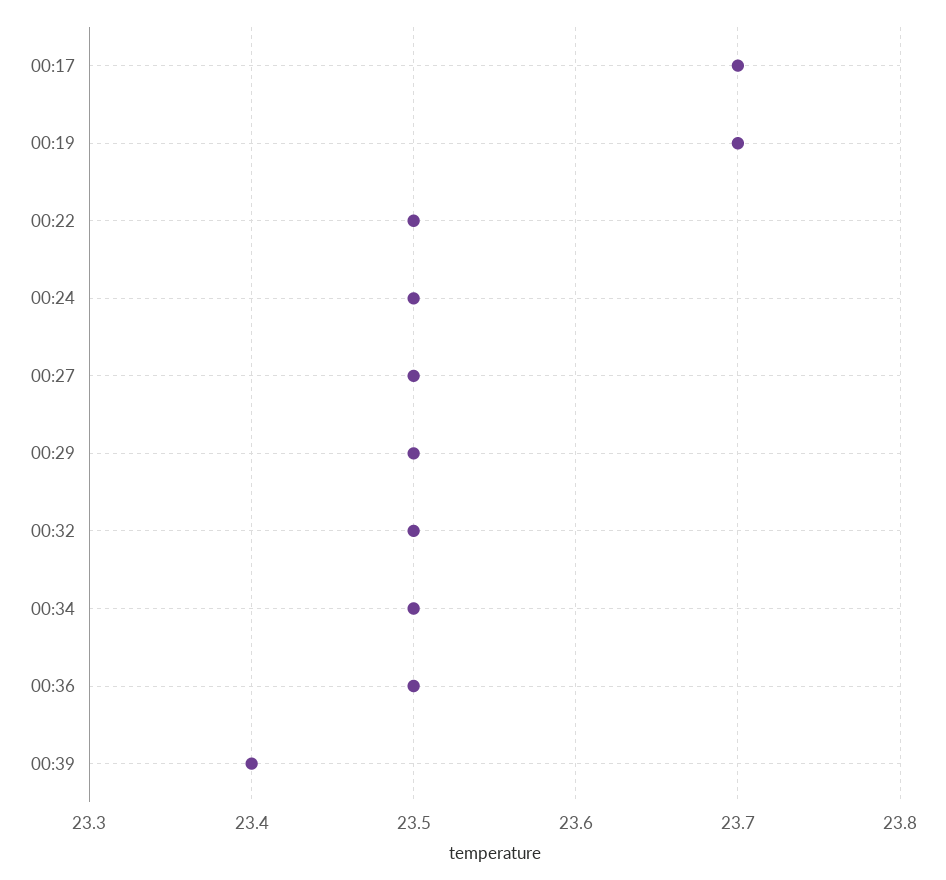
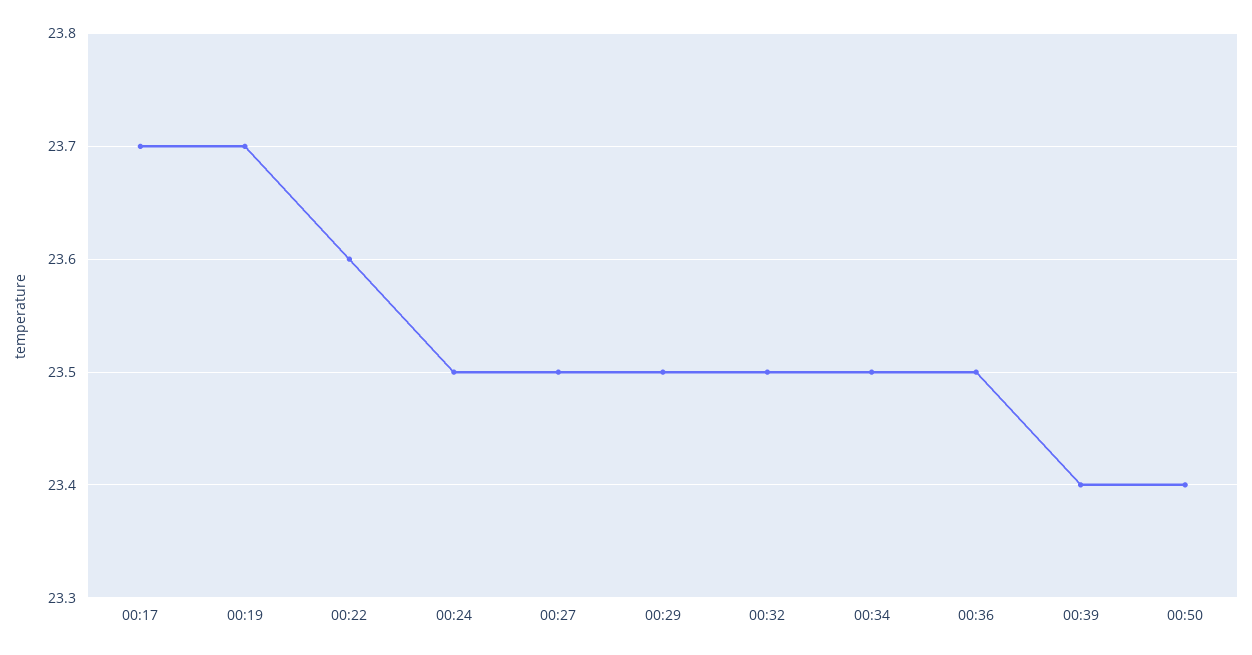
00:22: 23.5 -> 23.6
00:50: none -> 23.4

